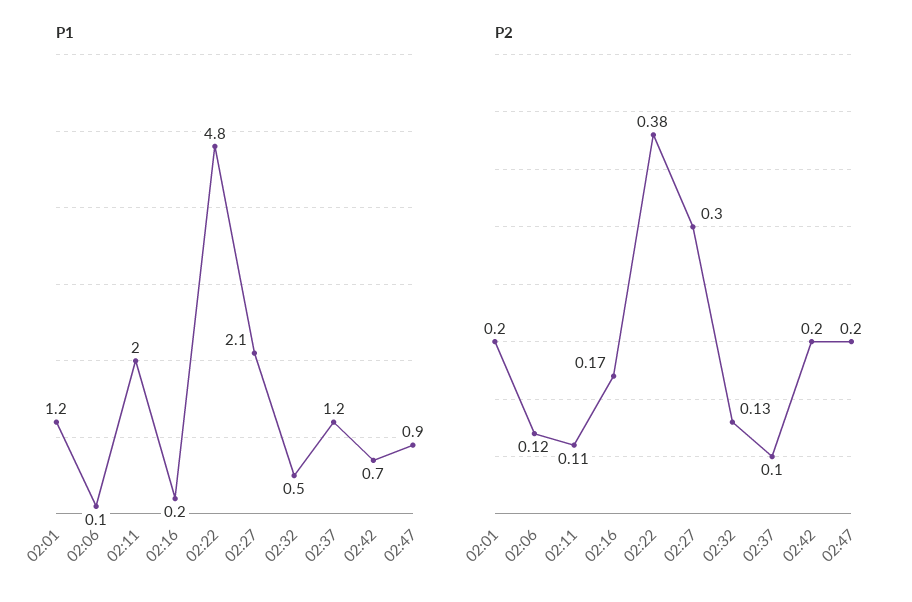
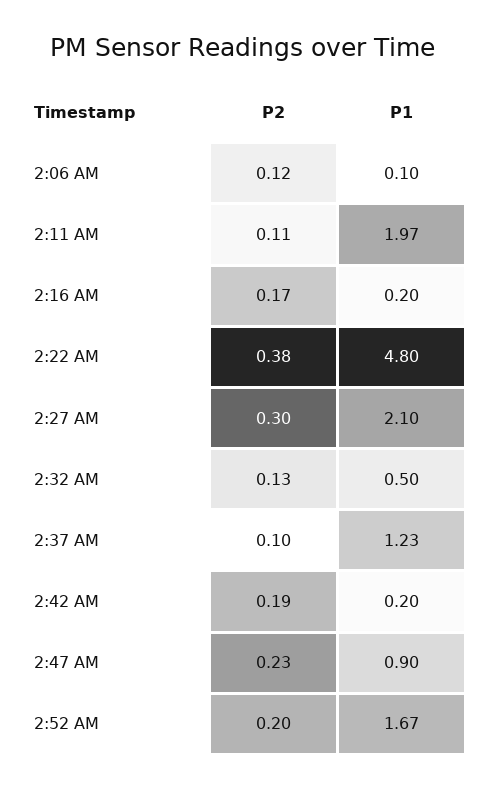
P1, 02:01: 1.2 -> none
P1, 02:42: 0.7 -> 0.2
P2, 02:01: 0.2 -> none
P2, 02:42: 0.2 -> 0.19
P2, 02:47: 0.2 -> 0.23
P2, 2:52 AM: none -> 0.2
P1, 2:52 AM: none -> 1.67

